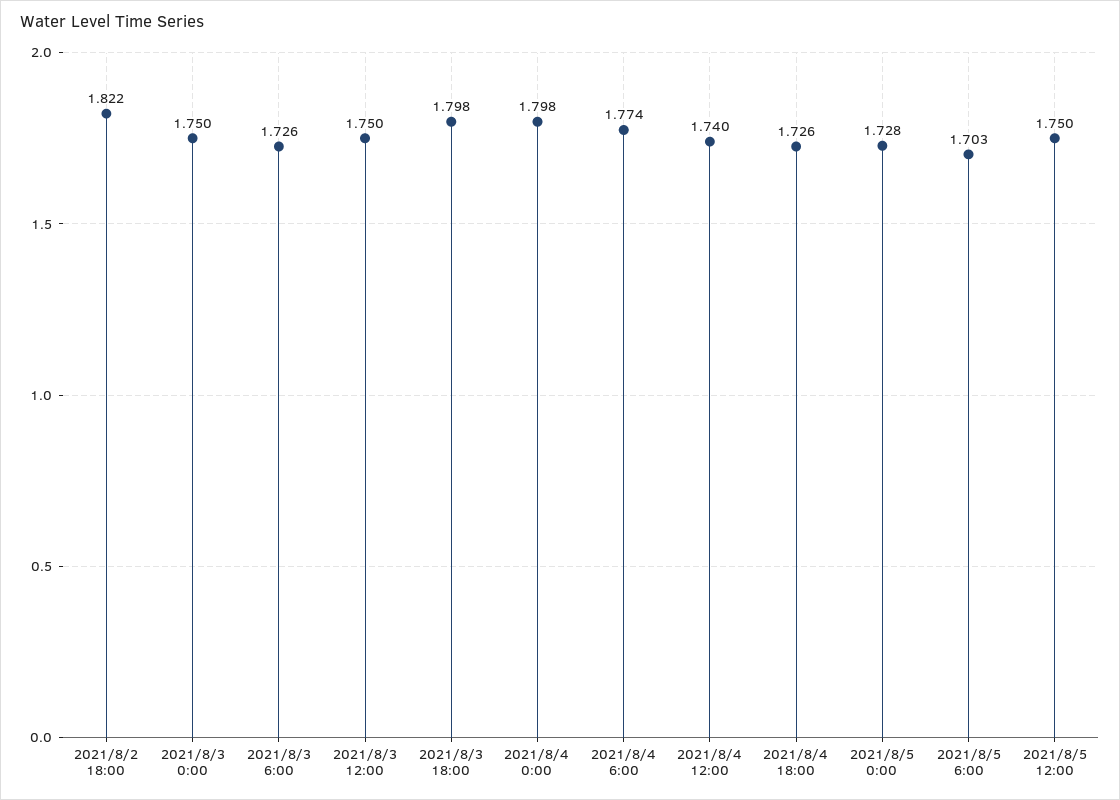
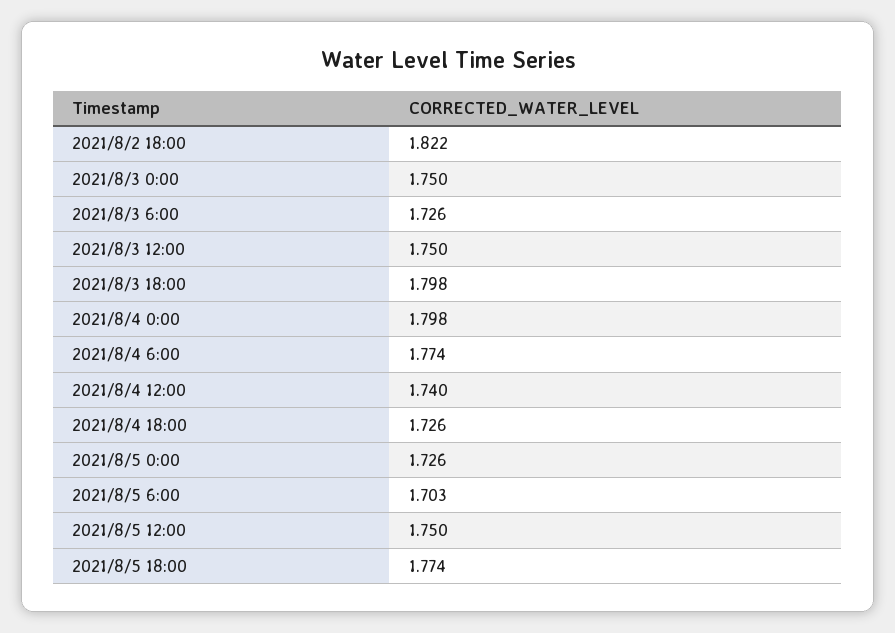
2021/8/5 0:00: 1.728 -> 1.726
2021/8/5 18:00: none -> 1.774

